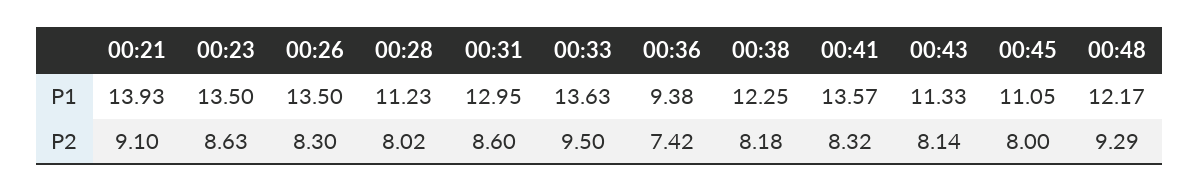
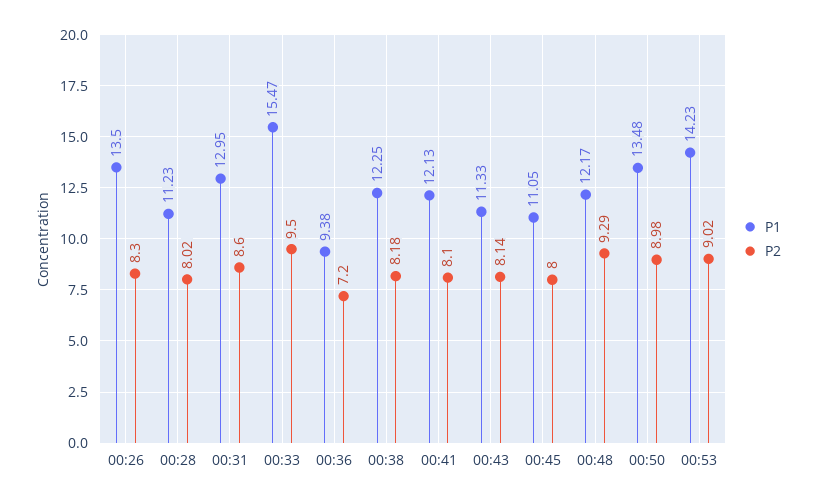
P1, 00:21: 13.93 -> none
P1, 00:23: 13.5 -> none
P1, 00:33: 13.63 -> 15.47
P1, 00:41: 13.57 -> 12.13
P2, 00:21: 9.1 -> none
P2, 00:23: 8.63 -> none
P2, 00:36: 7.42 -> 7.2
P2, 00:41: 8.32 -> 8.1
P1, 00:50: none -> 13.48
P2, 00:50: none -> 8.98
P1, 00:53: none -> 14.23
P2, 00:53: none -> 9.02

